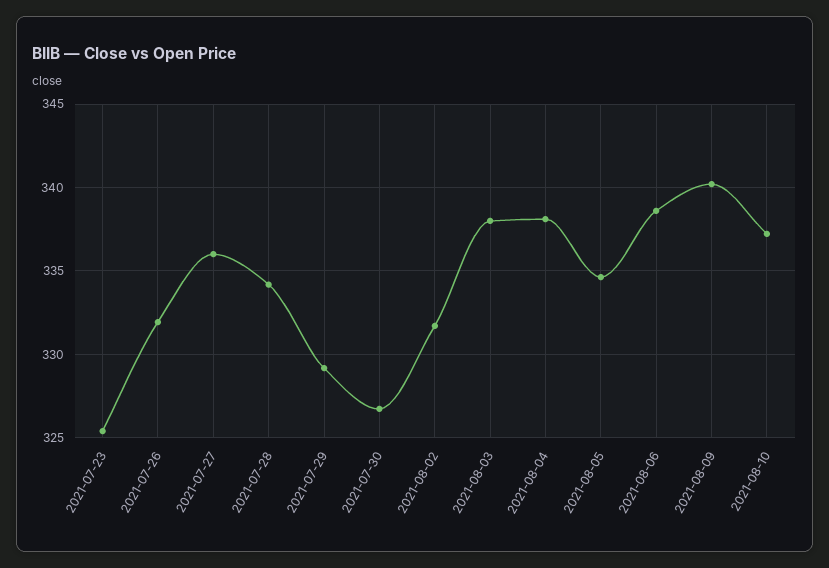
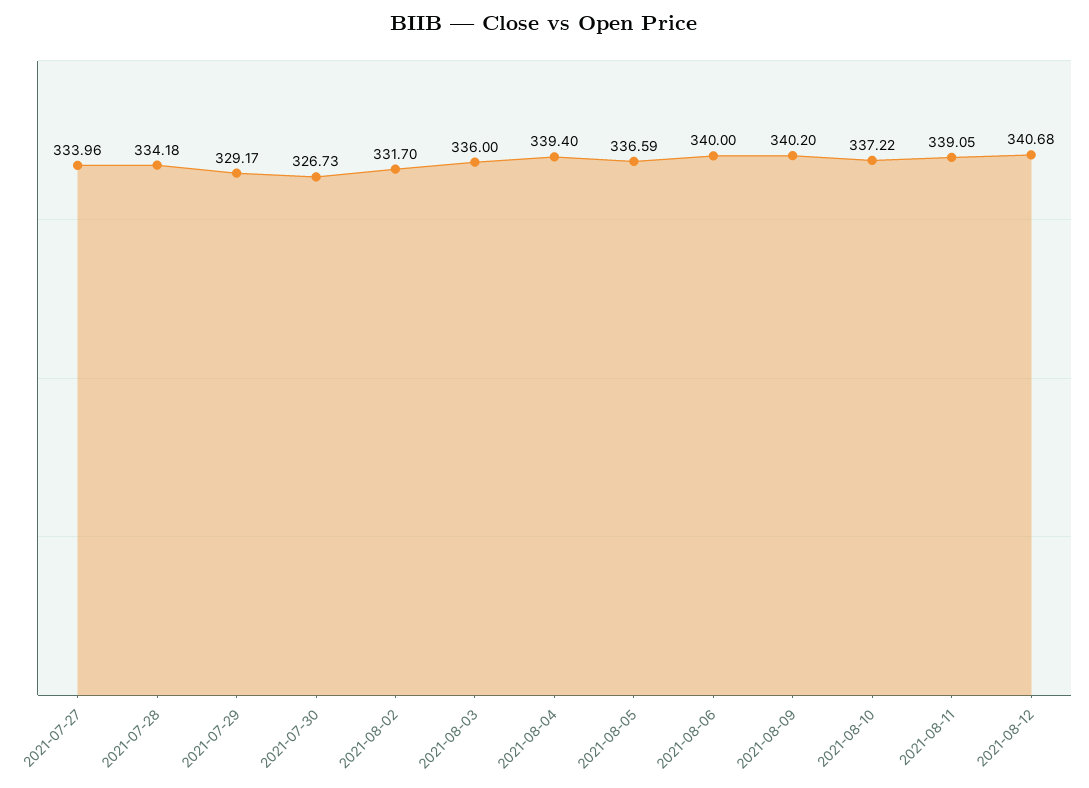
2021-07-23: 325.5 -> none
2021-07-26: 332 -> none
2021-07-27: 336 -> 333.96
2021-08-03: 338 -> 336
2021-08-04: 338 -> 339.4
2021-08-05: 334.5 -> 336.59
2021-08-06: 338.5 -> 340
2021-08-11: none -> 339.05
2021-08-12: none -> 340.68

